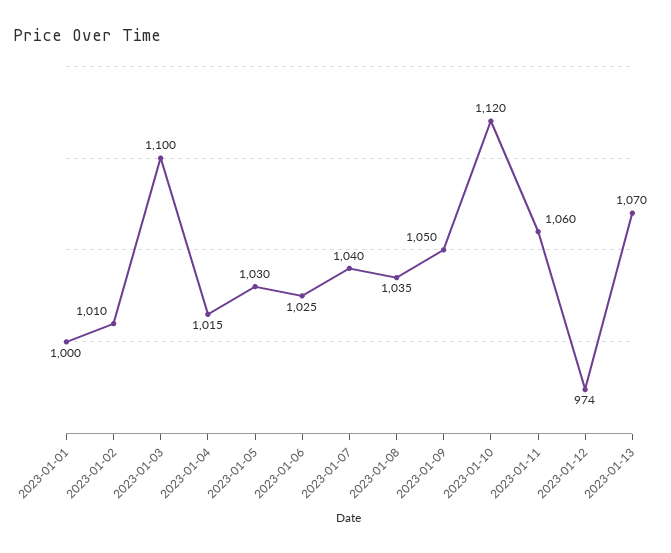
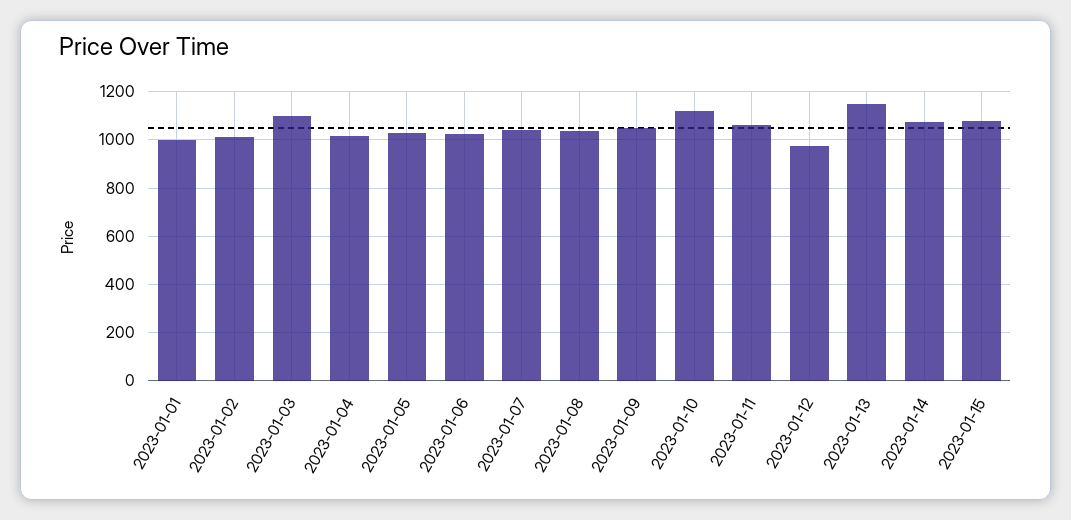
2023-01-13: 1070 -> 1150
2023-01-14: none -> 1075
2023-01-15: none -> 1075

